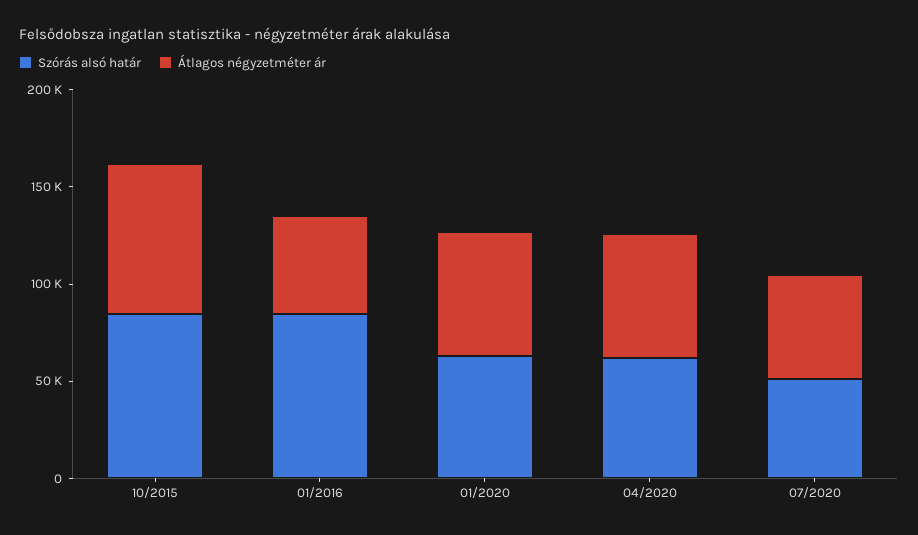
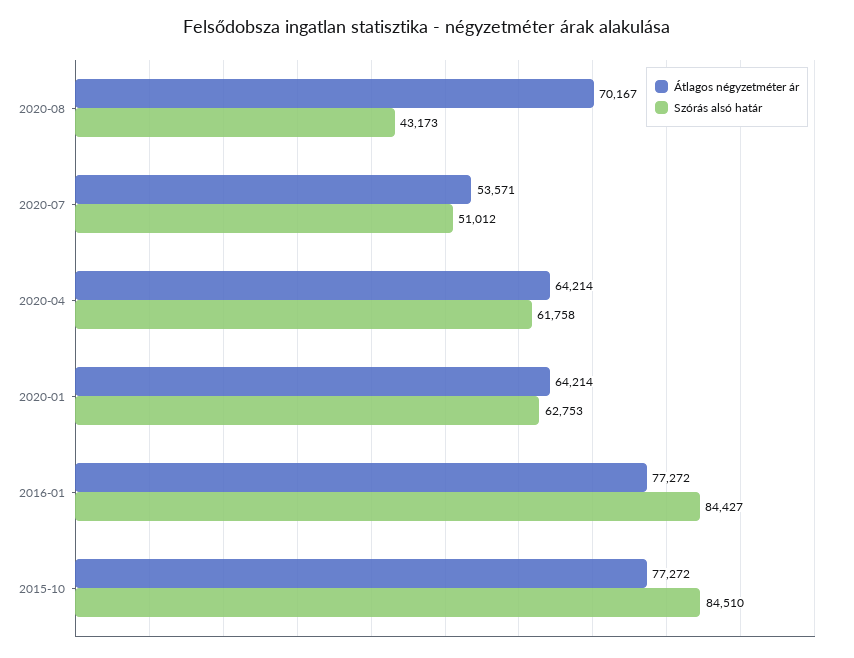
Átlagos négyzetméter ár, 01/2016: 50000 -> 77272
Átlagos négyzetméter ár, 2020-08: none -> 70167
Szórás alsó határ, 2020-08: none -> 43173

